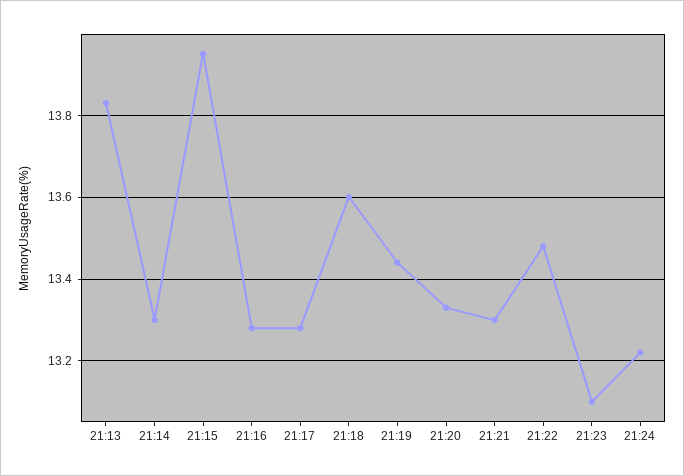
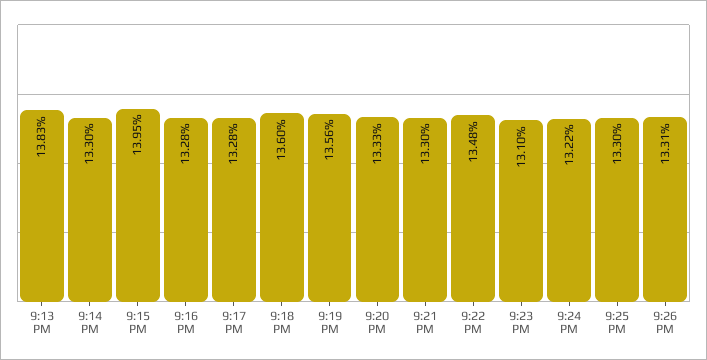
21:19: 13.45 -> 13.56
9:25 PM: none -> 13.3
9:26 PM: none -> 13.31

